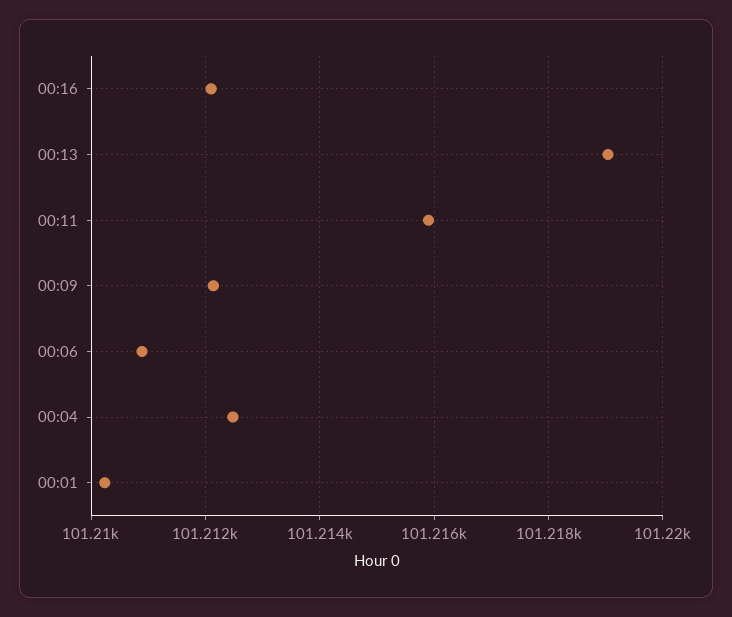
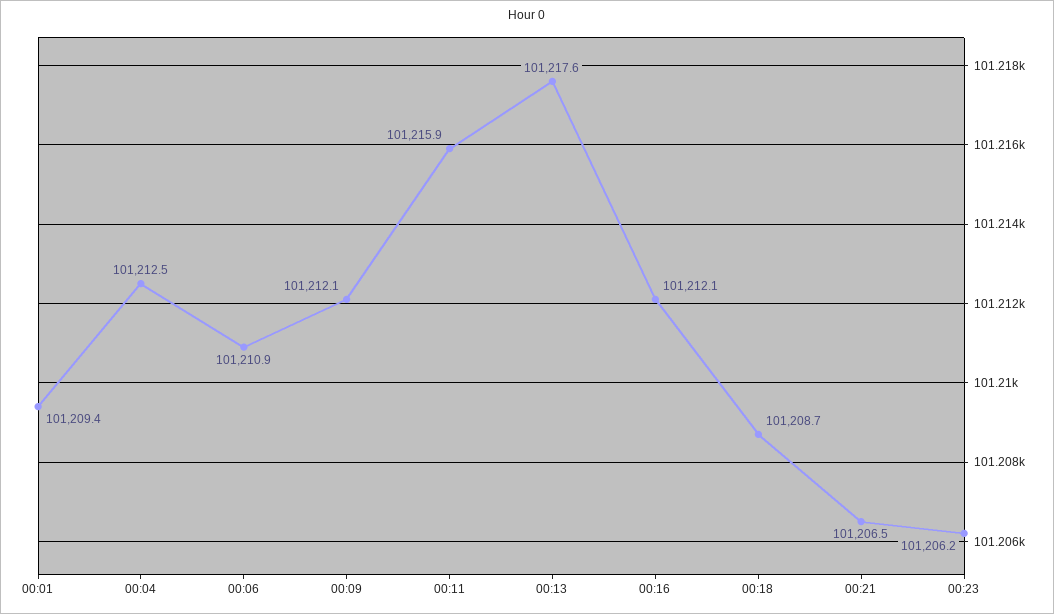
00:13: 101219 -> 101217.6
00:01: 101210.2 -> 101209.4
00:18: none -> 101208.7
00:21: none -> 101206.5
00:23: none -> 101206.2

